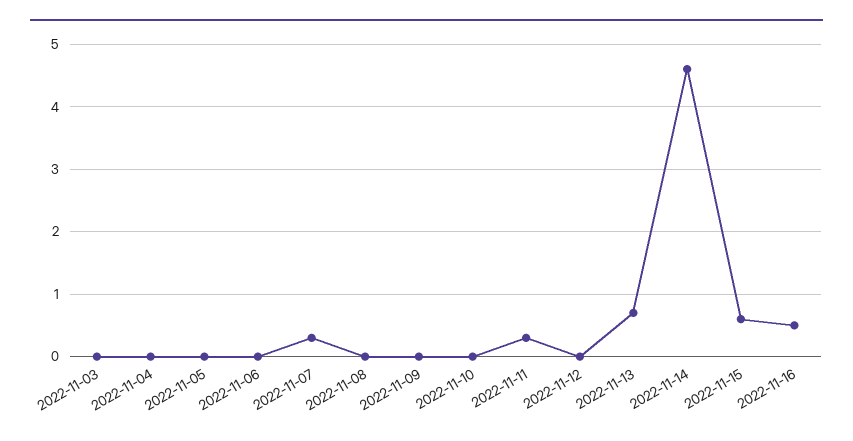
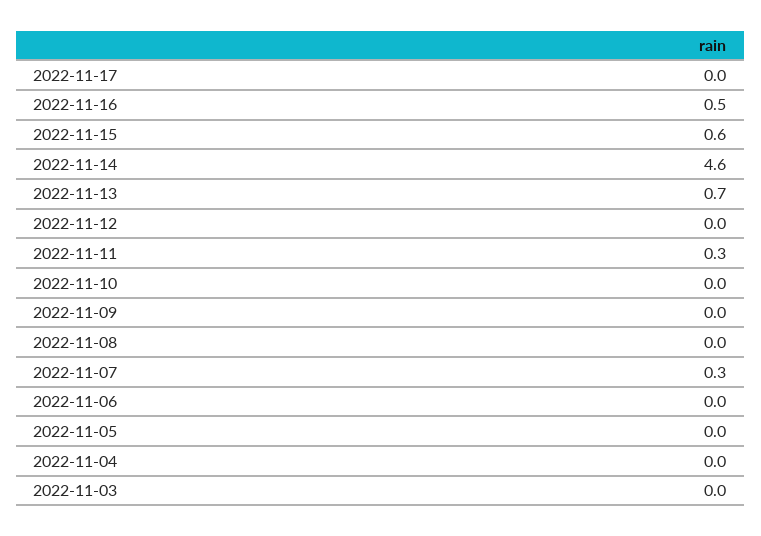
2022-11-17: none -> 0

